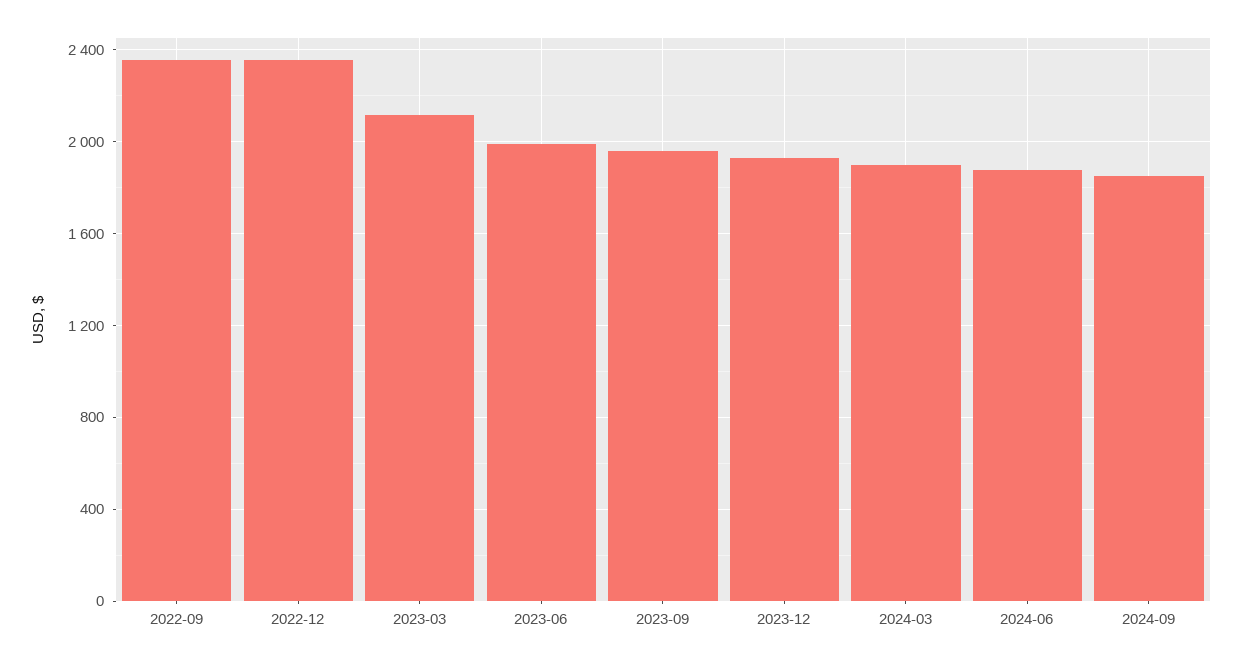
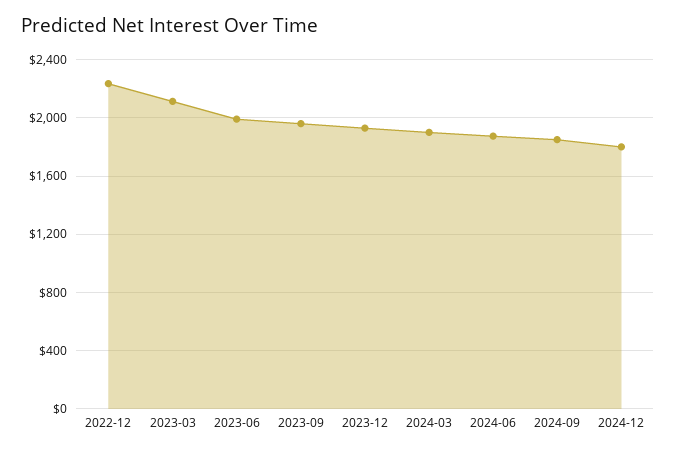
2022-09: 2350 -> none
2022-12: 2350 -> 2250
2024-12: none -> 1800

